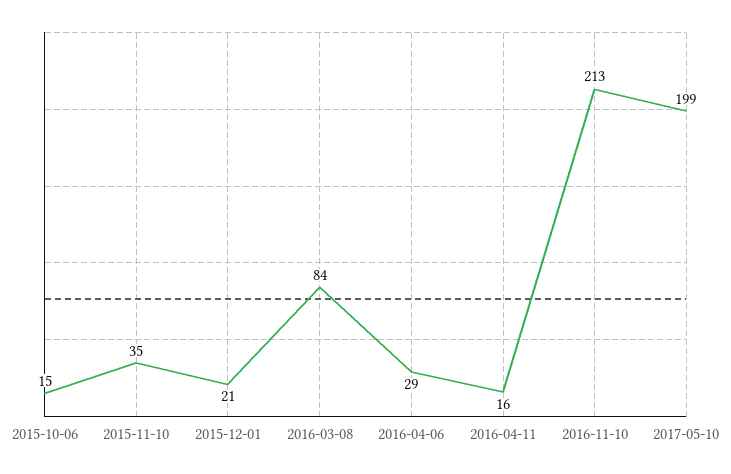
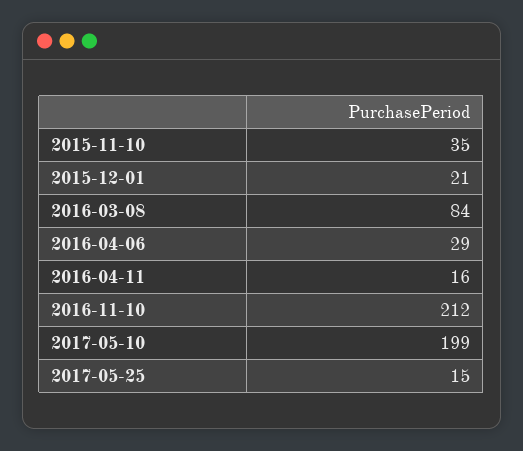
2015-10-06: 15 -> none
2016-11-10: 213 -> 212
2017-05-25: none -> 15

